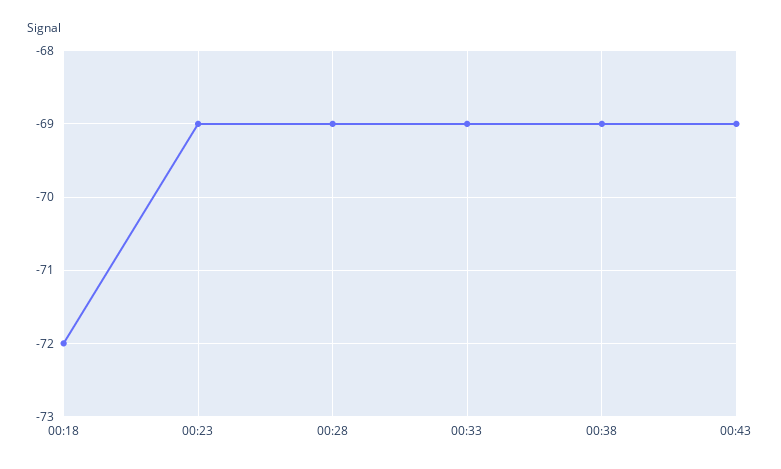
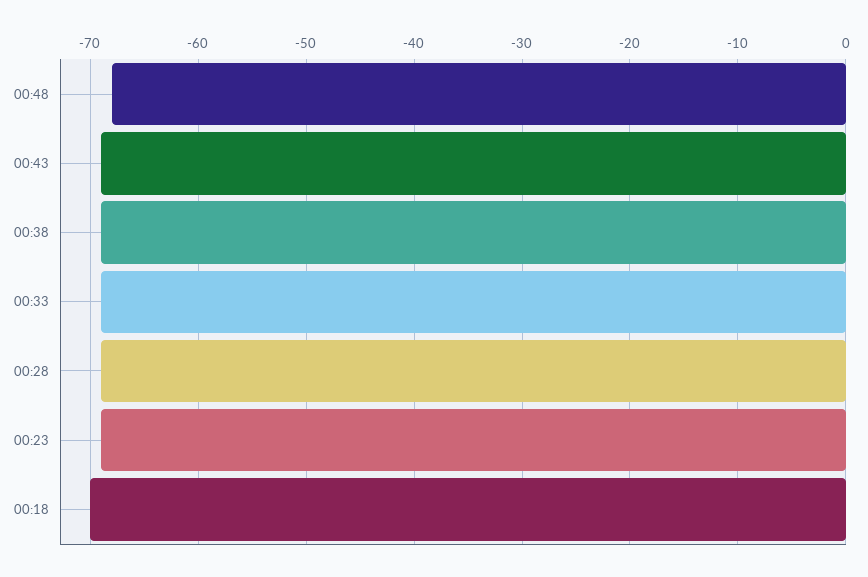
00:18: -72 -> -70
00:48: none -> -68

